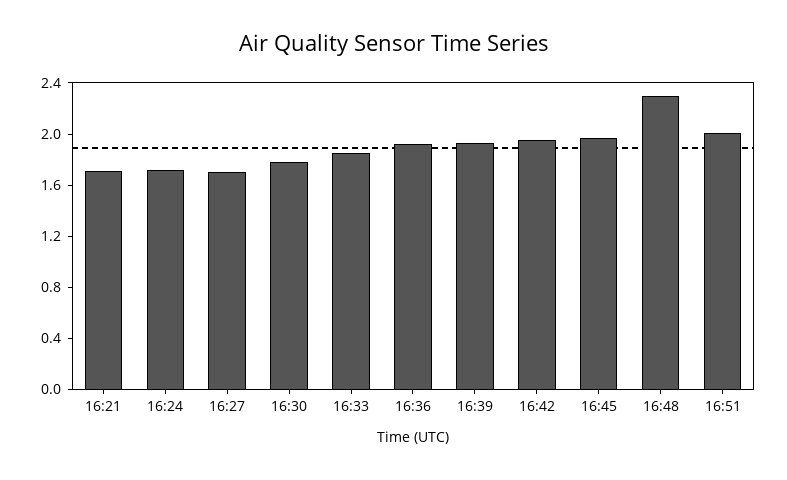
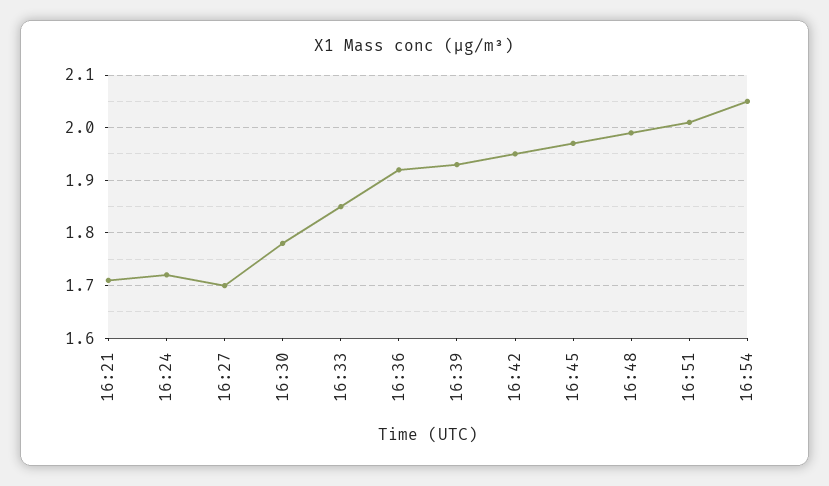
16:48: 2.3 -> 2
16:54: none -> 2.05

